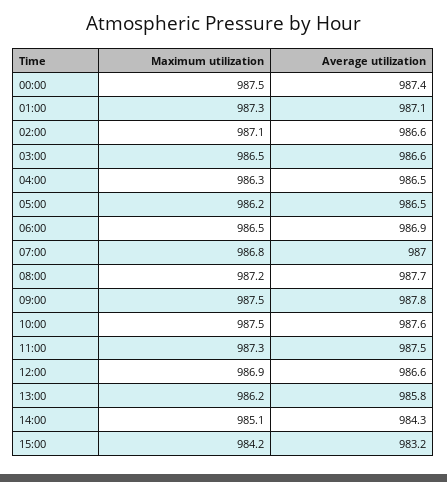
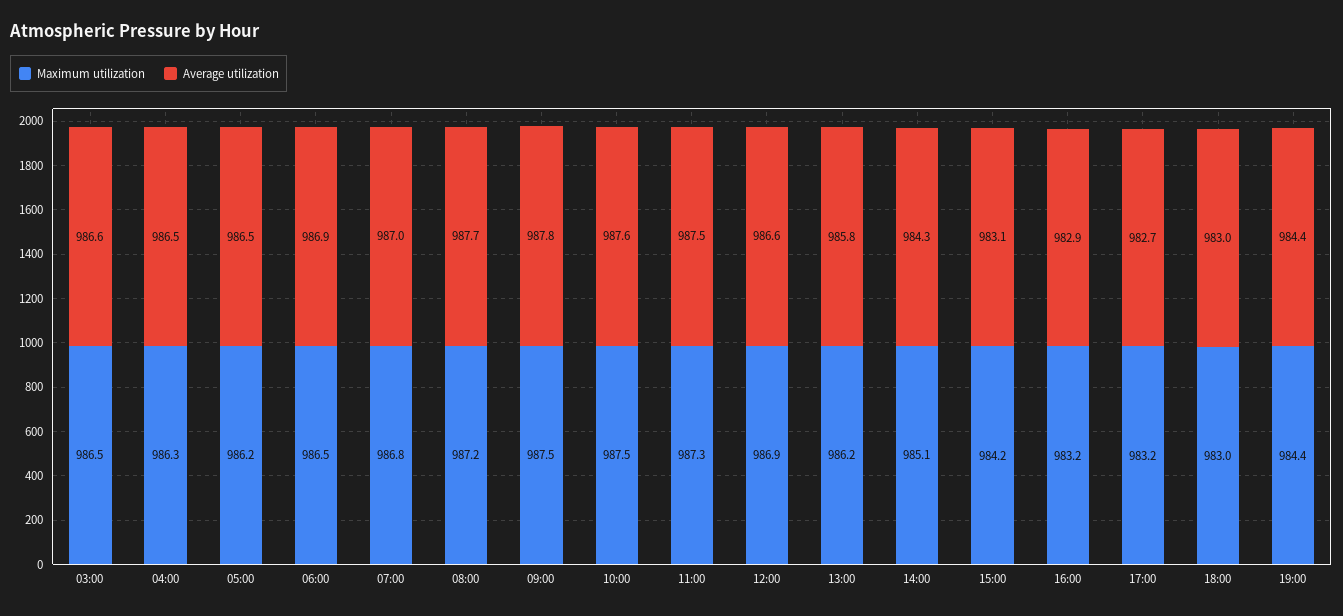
Maximum utilization, 00:00: 987.5 -> none
Average utilization, 00:00: 987.4 -> none
Maximum utilization, 01:00: 987.3 -> none
Average utilization, 01:00: 987.1 -> none
Maximum utilization, 02:00: 987.1 -> none
Average utilization, 02:00: 986.6 -> none
Average utilization, 15:00: 983.2 -> 983.1
Maximum utilization, 16:00: none -> 983.2
Average utilization, 16:00: none -> 982.9
Maximum utilization, 17:00: none -> 983.2
Average utilization, 17:00: none -> 982.7
Maximum utilization, 18:00: none -> 983
Average utilization, 18:00: none -> 983
Maximum utilization, 19:00: none -> 984.4
Average utilization, 19:00: none -> 984.4

